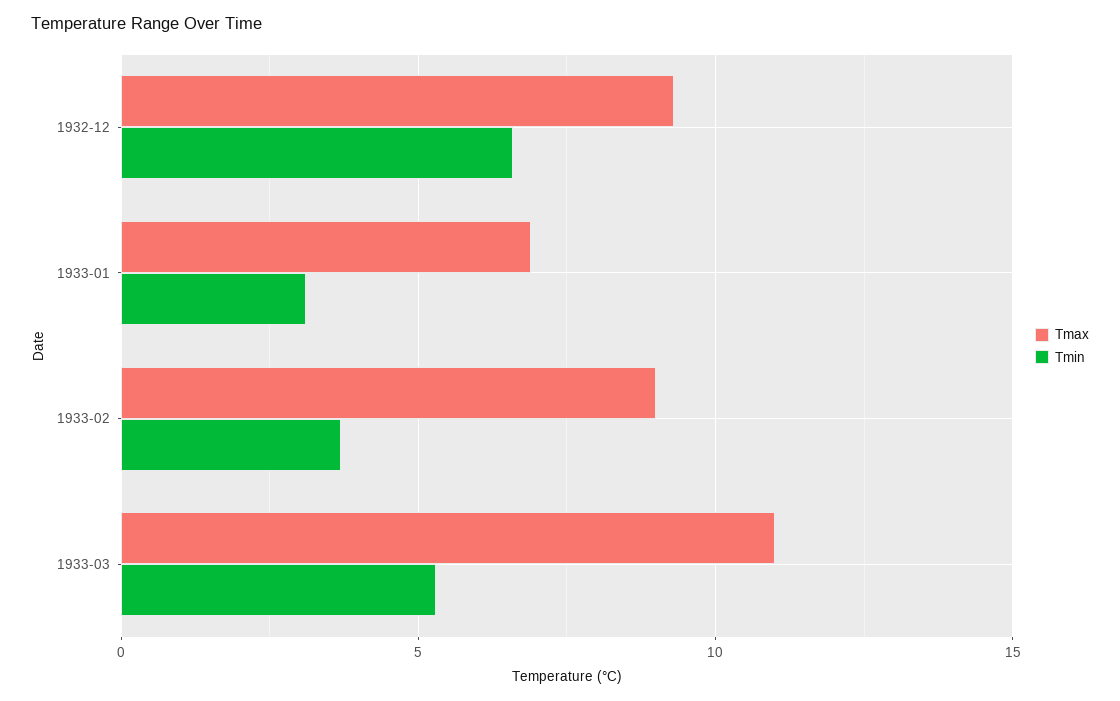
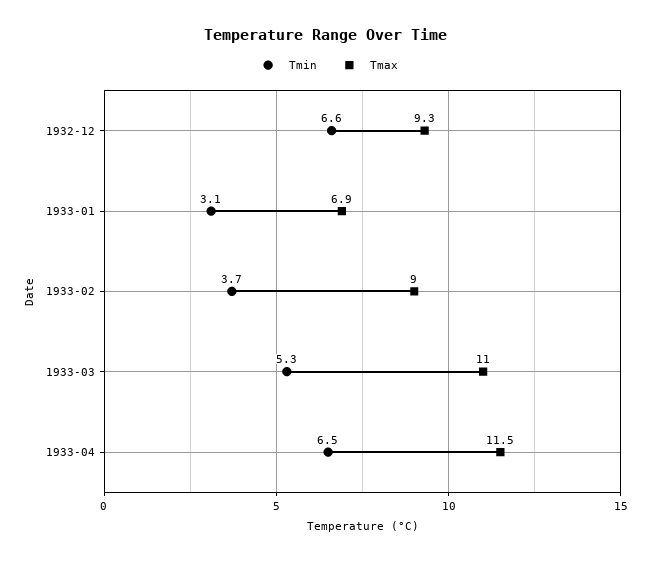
Tmin, 1933-04: none -> 6.5
Tmax, 1933-04: none -> 11.5

